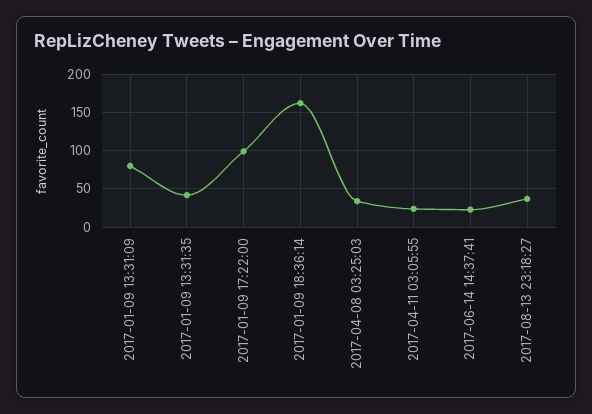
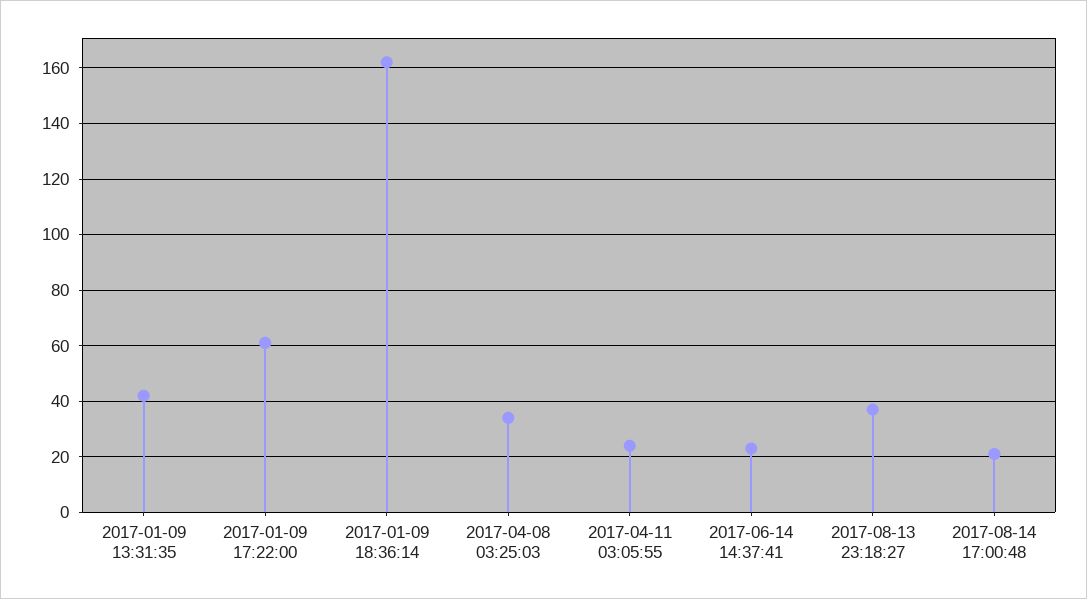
2017-01-09 13:31:09: 80 -> none
2017-01-09 17:22:00: 100 -> 60
2017-08-14 17:00:48: none -> 20

